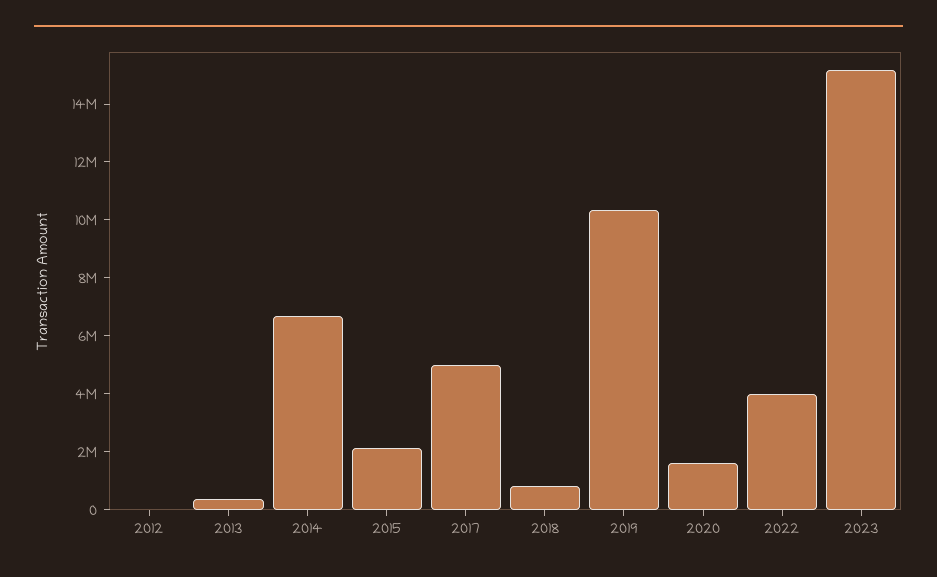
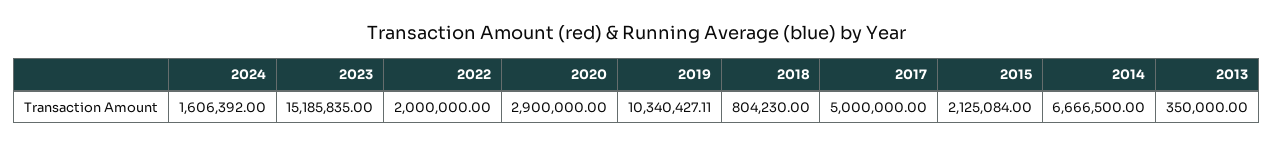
2012: 0 -> none
2020: 1500000 -> 2900000
2022: 4000000 -> 2000000
2024: none -> 1606392

